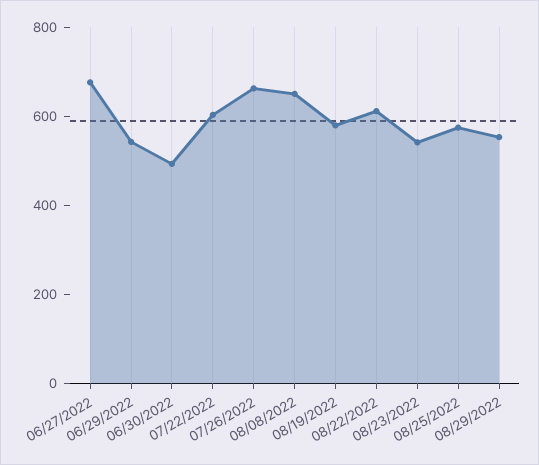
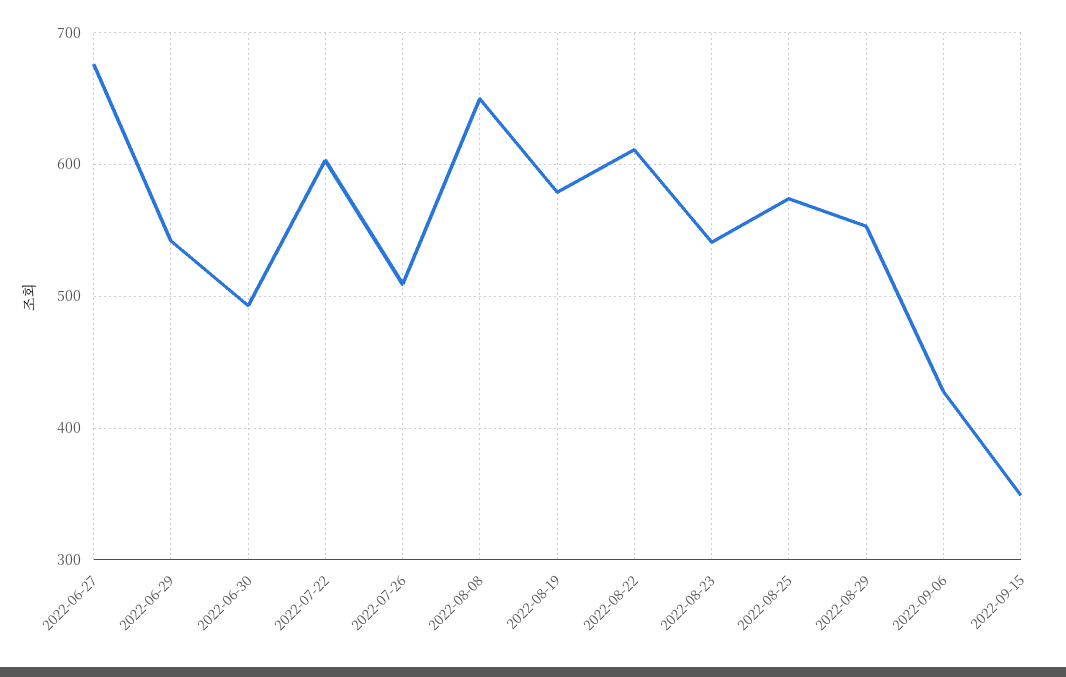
07/26/2022: 650 -> 510
2022-09-06: none -> 430
2022-09-15: none -> 350

